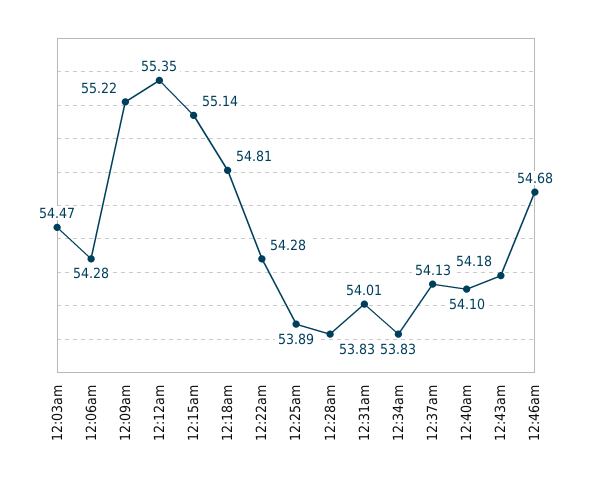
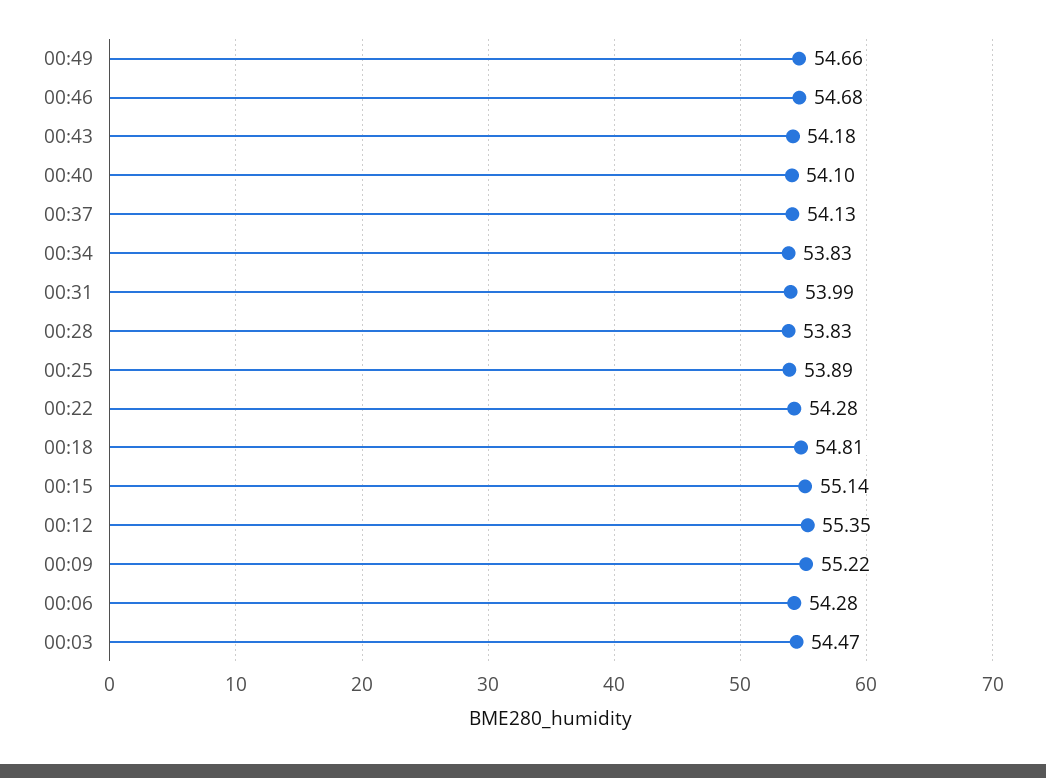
12:31am: 54.01 -> 53.99
00:49: none -> 54.66

